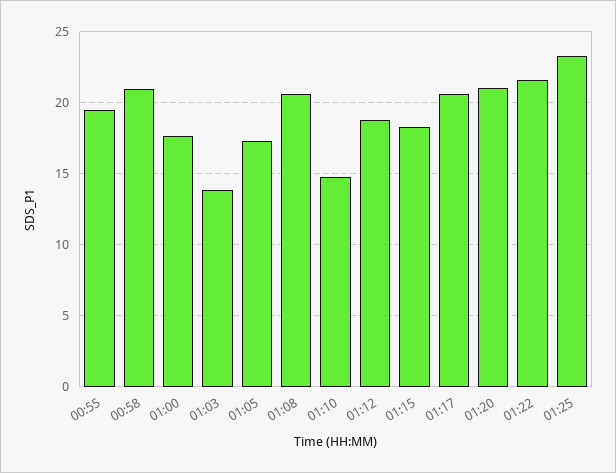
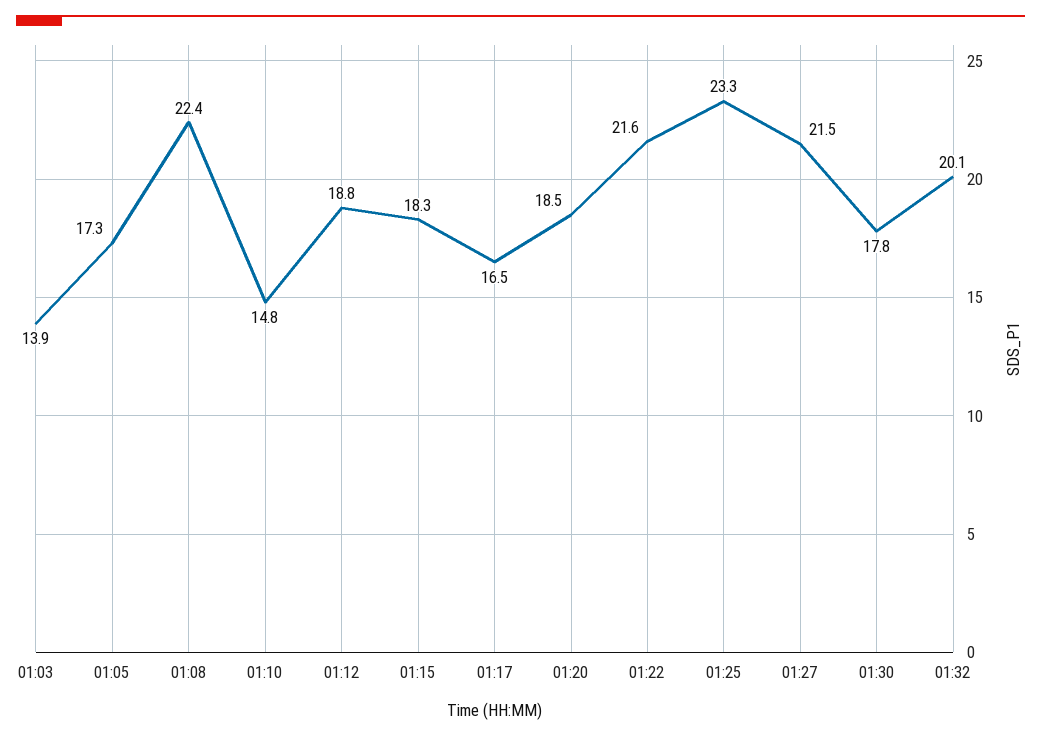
00:55: 19.5 -> none
00:58: 21 -> none
01:00: 17.5 -> none
01:08: 20.5 -> 22.4
01:17: 20.5 -> 16.5
01:20: 21 -> 18.5
01:27: none -> 21.5
01:30: none -> 17.8
01:32: none -> 20.1

